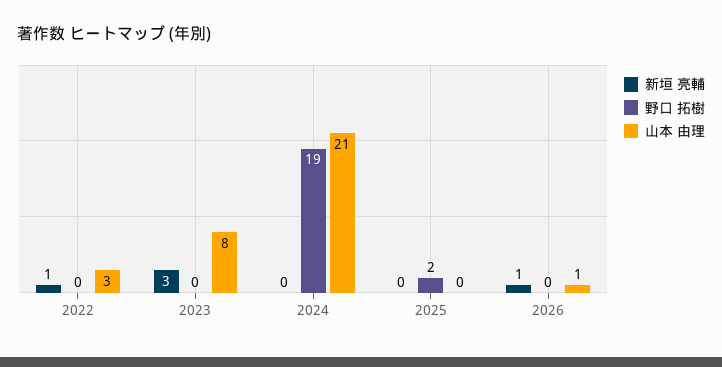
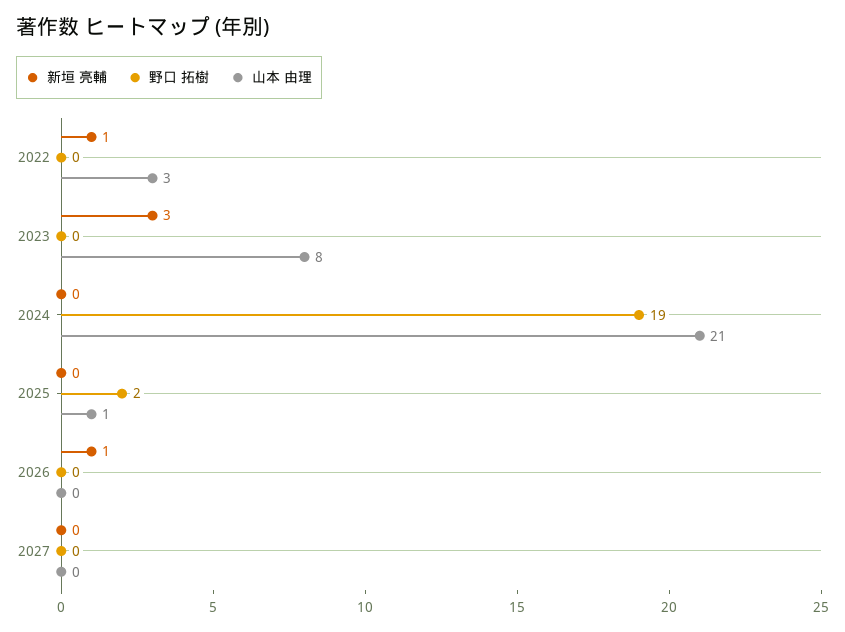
山本 由理, 2025: 0 -> 1
山本 由理, 2026: 1 -> 0
新垣 亮輔, 2027: none -> 0
野口 拓樹, 2027: none -> 0
山本 由理, 2027: none -> 0

